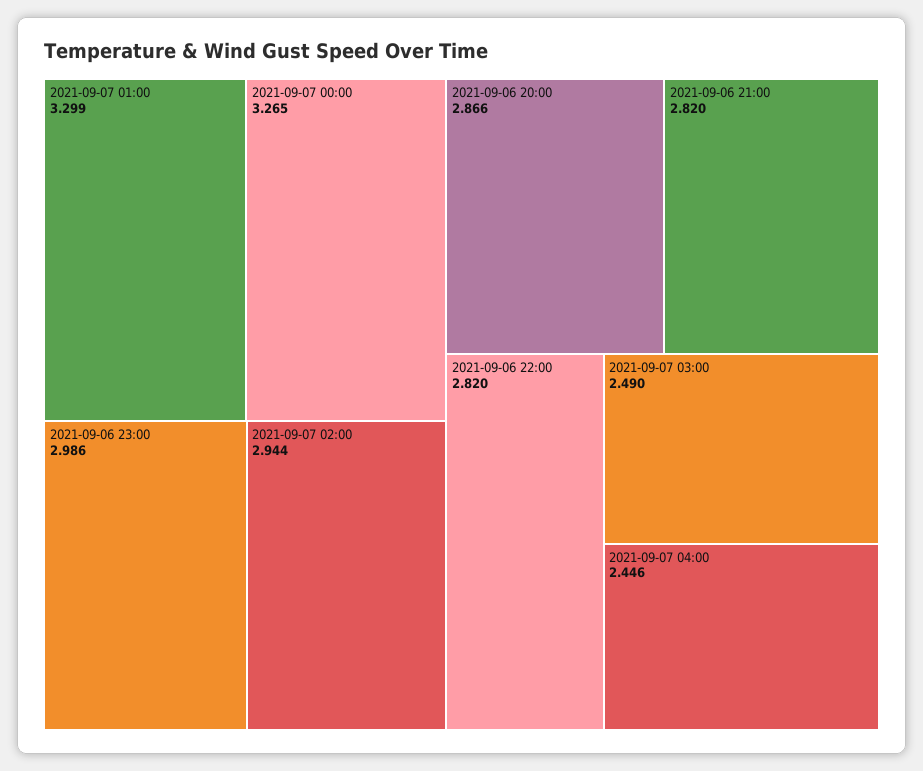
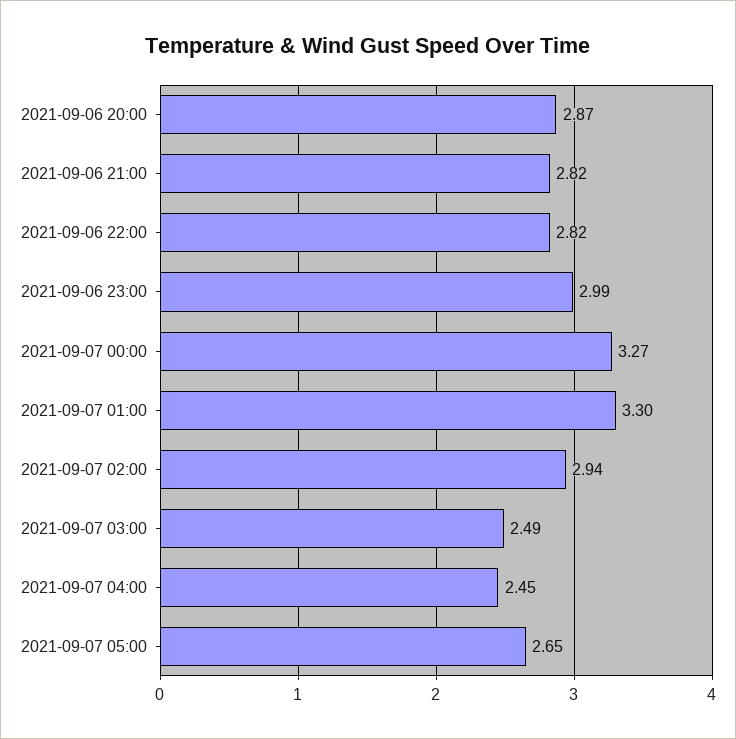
2021-09-07 05:00: none -> 2.65

